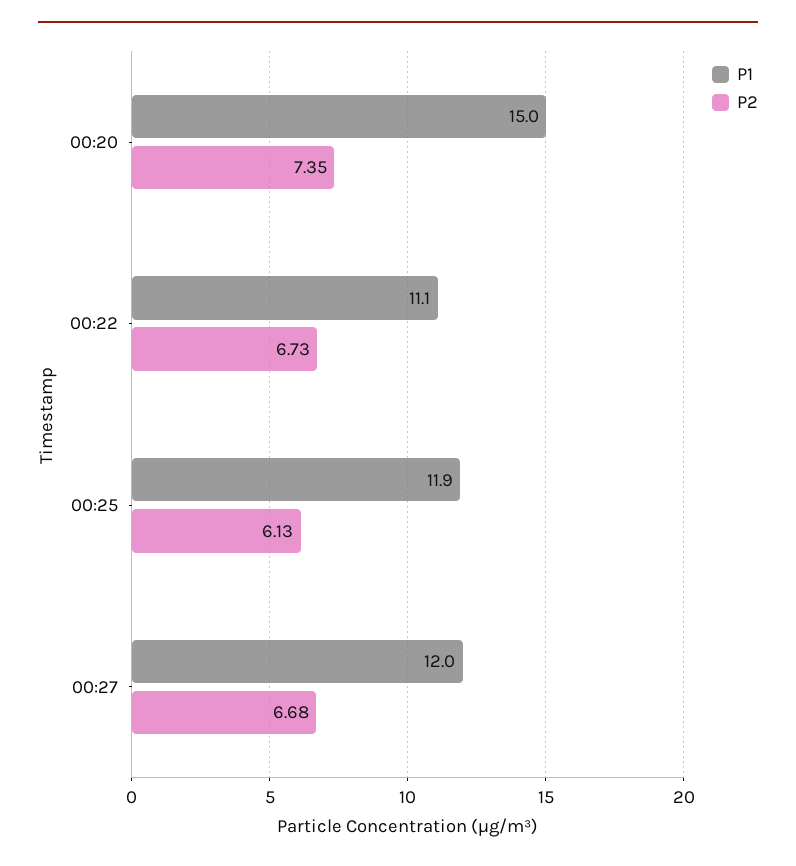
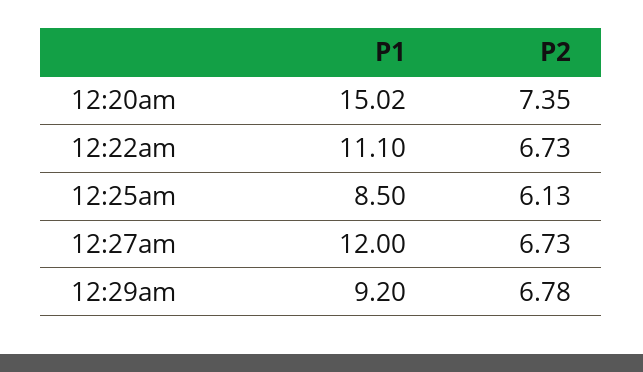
P1, 00:25: 11.9 -> 8.5
P2, 00:27: 6.68 -> 6.73
P1, 12:29am: none -> 9.2
P2, 12:29am: none -> 6.78

